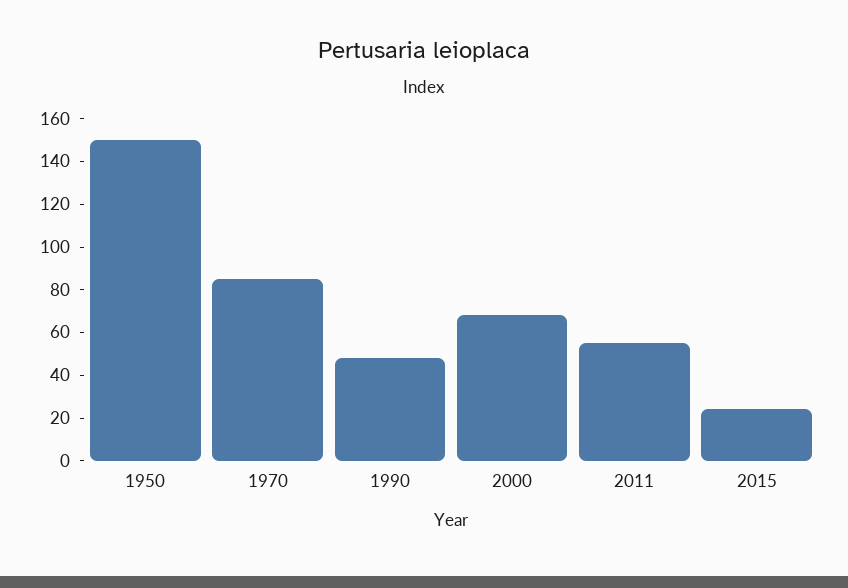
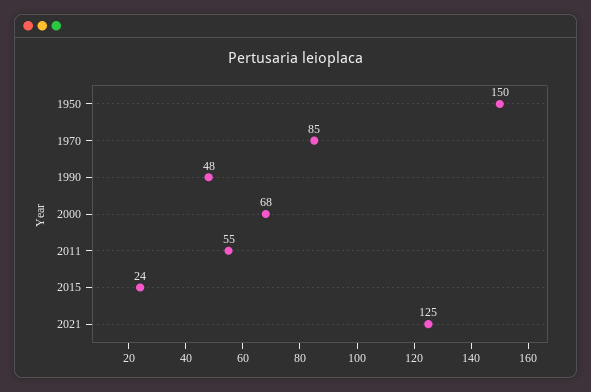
2021: none -> 125

